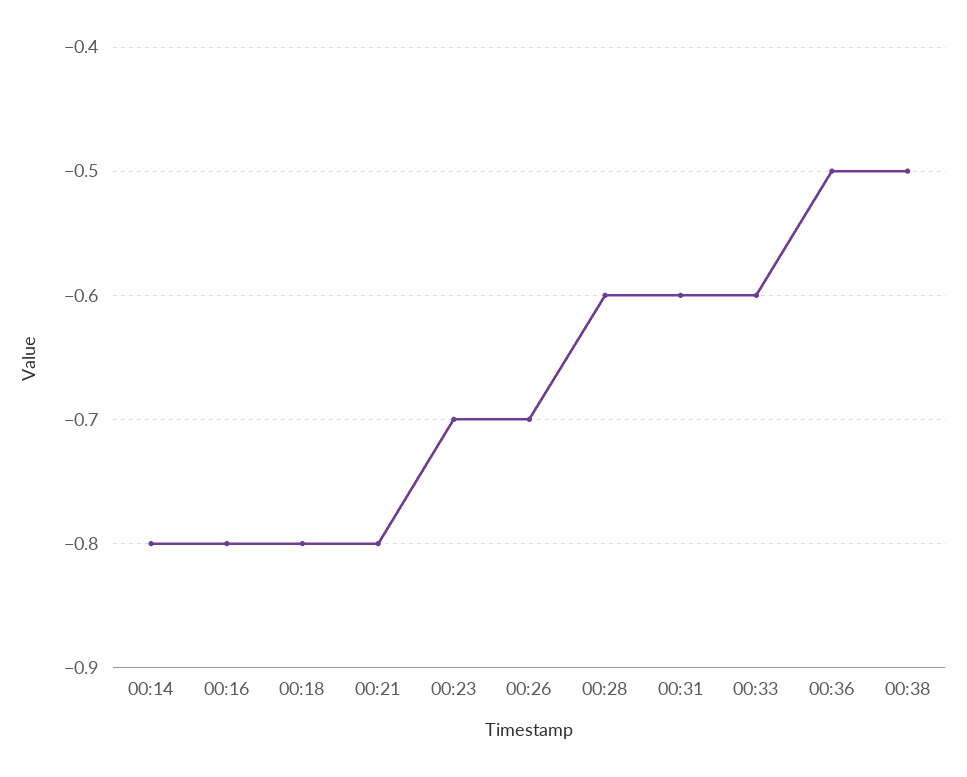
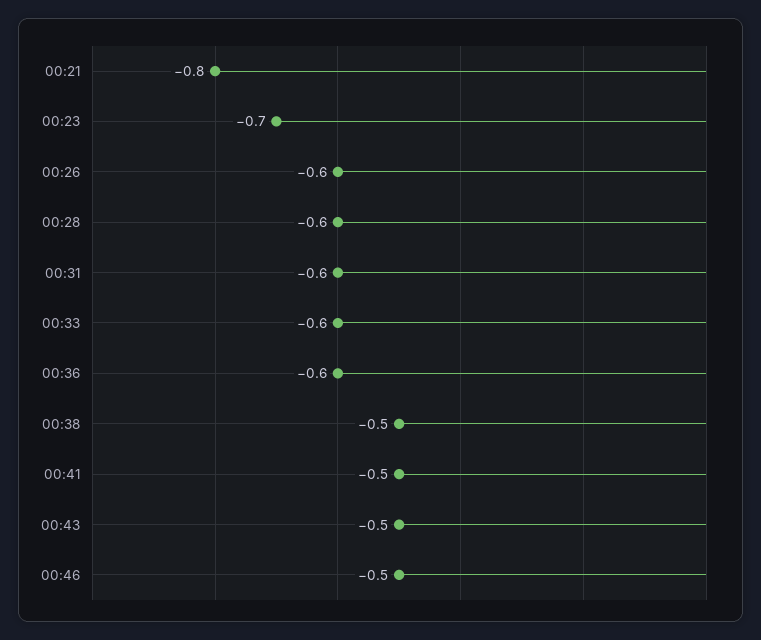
00:14: -0.8 -> none
00:16: -0.8 -> none
00:18: -0.8 -> none
00:26: -0.7 -> -0.6
00:36: -0.5 -> -0.6
00:41: none -> -0.5
00:43: none -> -0.5
00:46: none -> -0.5

